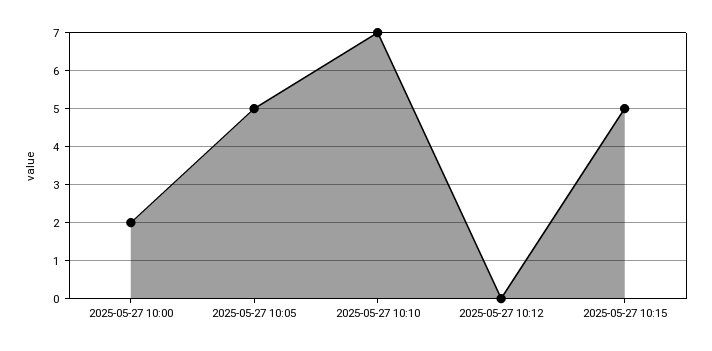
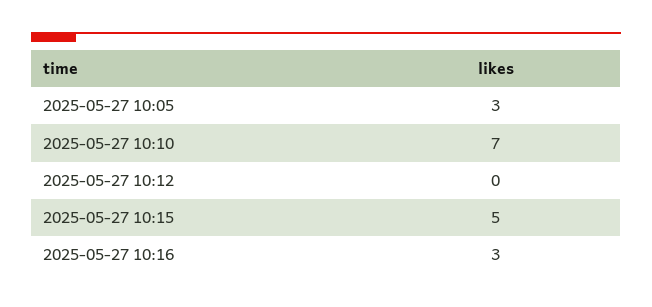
2025-05-27 10:00: 2 -> none
2025-05-27 10:05: 5 -> 3
2025-05-27 10:16: none -> 3

